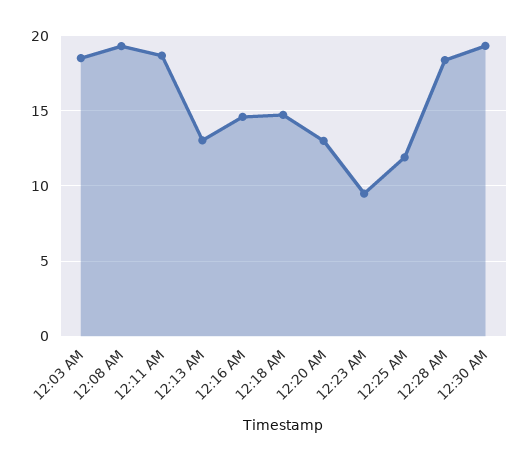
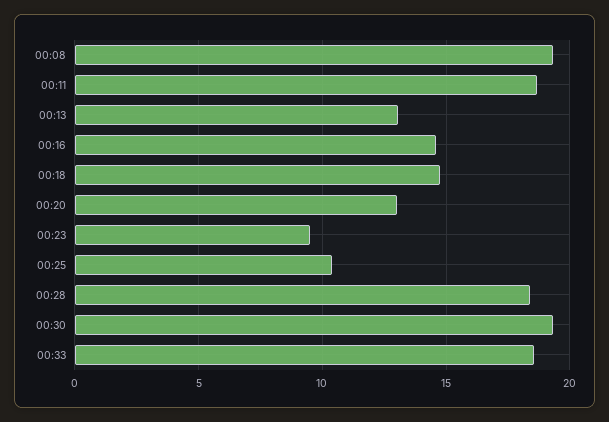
12:03 AM: 18.5 -> none
12:25 AM: 12 -> 10.5
00:33: none -> 18.5

